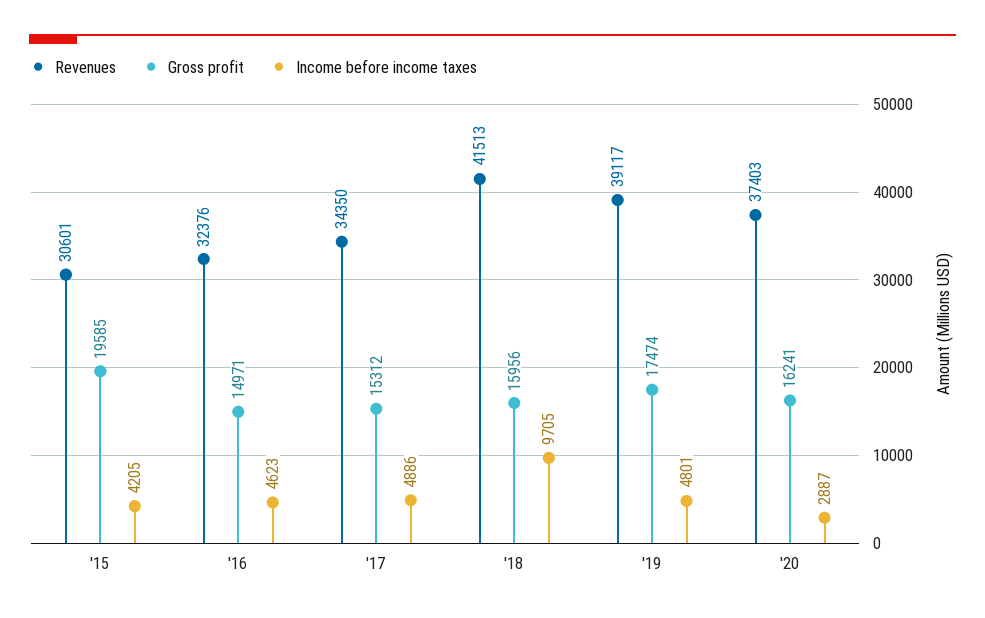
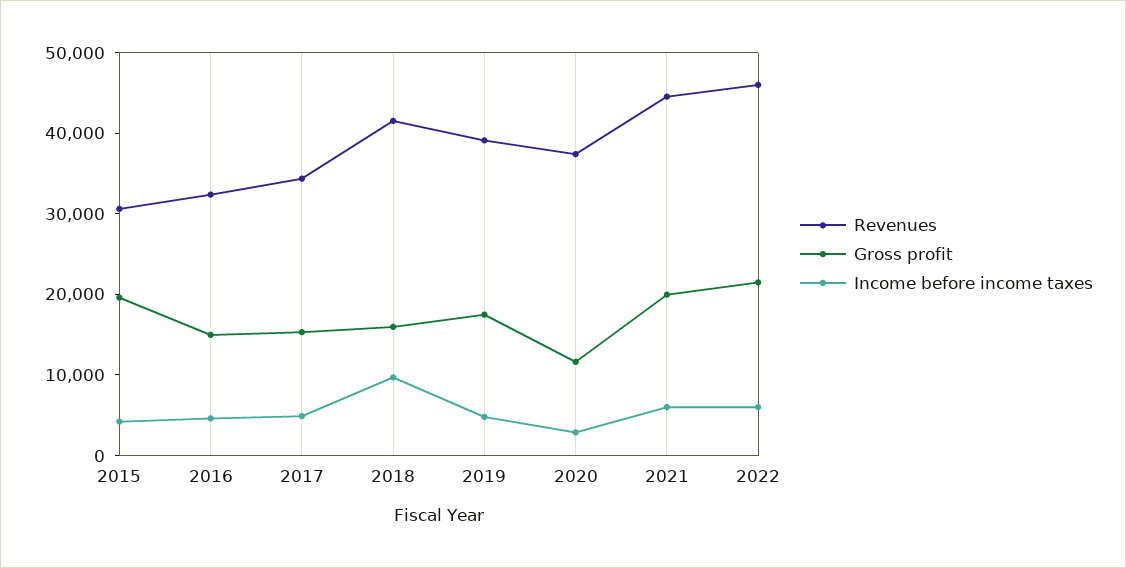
Gross profit, '20: 16241 -> 12000
Revenues, 2021: none -> 44000
Gross profit, 2021: none -> 20000
Income before income taxes, 2021: none -> 6000
Revenues, 2022: none -> 46000
Gross profit, 2022: none -> 22000
Income before income taxes, 2022: none -> 6000

